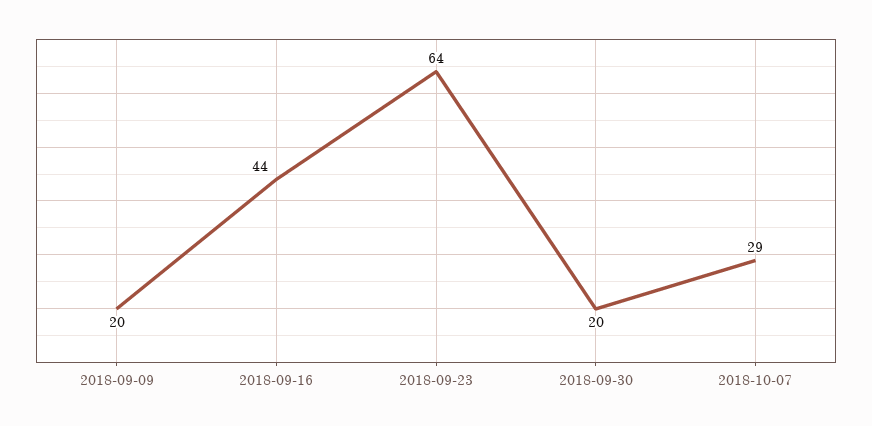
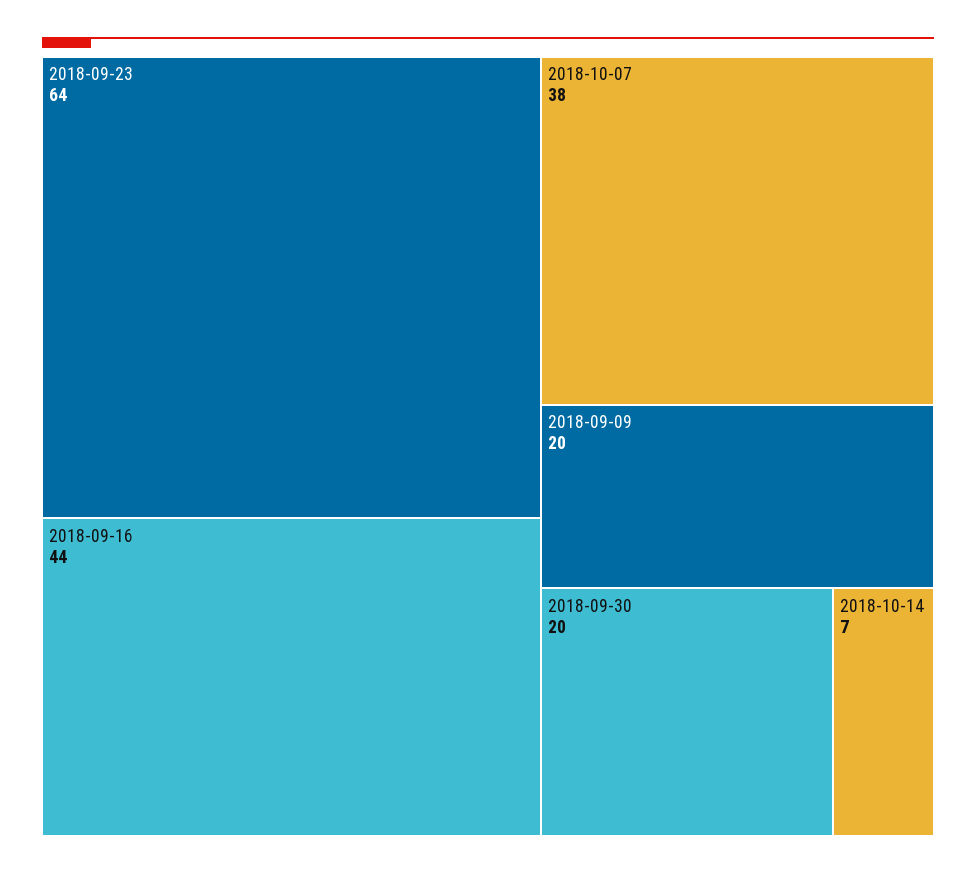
2018-10-07: 29 -> 38
2018-10-14: none -> 7

